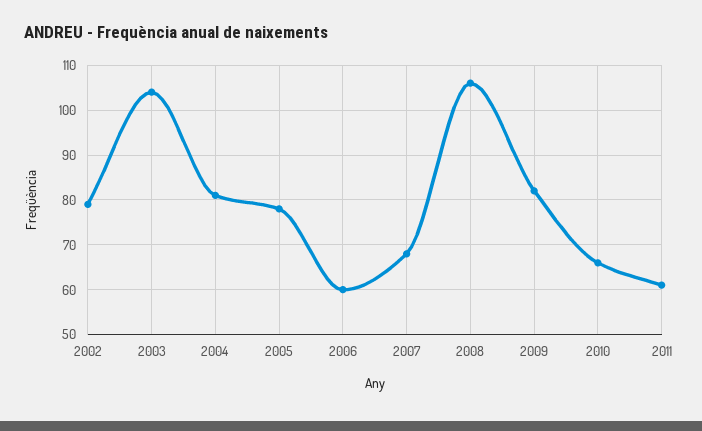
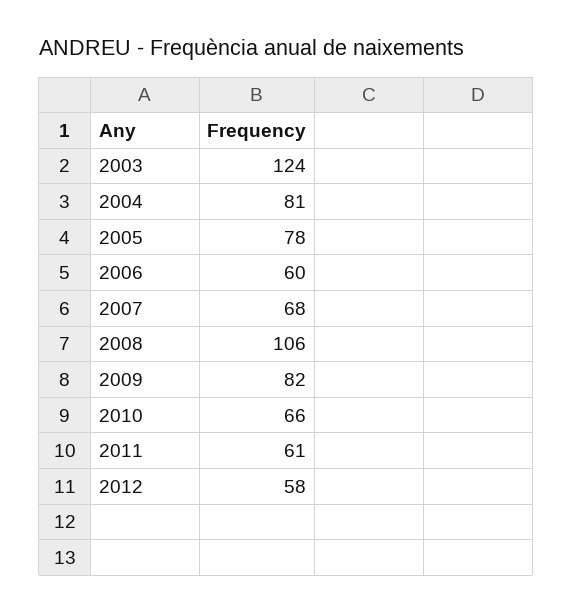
2002: 80 -> none
2003: 105 -> 124
2012: none -> 58

